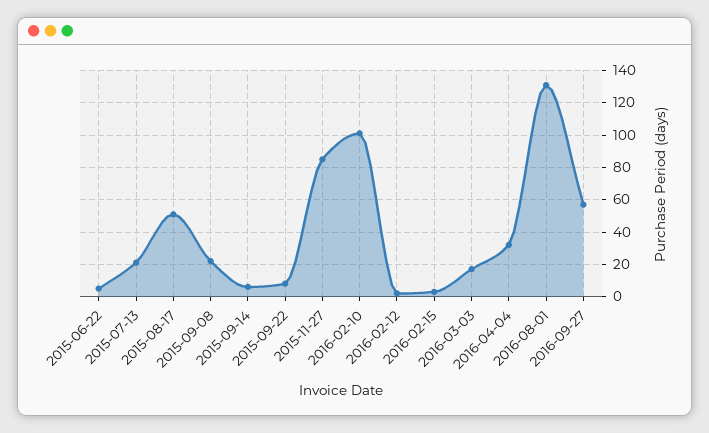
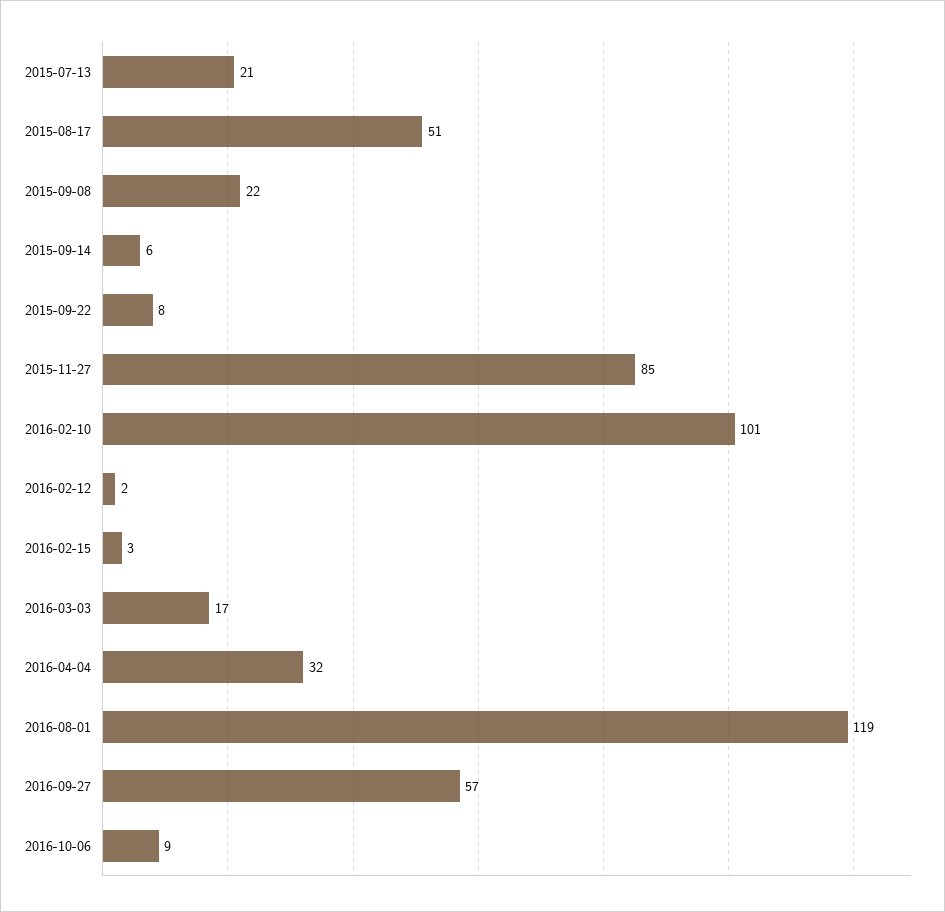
2015-06-22: 5 -> none
2016-08-01: 130 -> 119
2016-10-06: none -> 9

